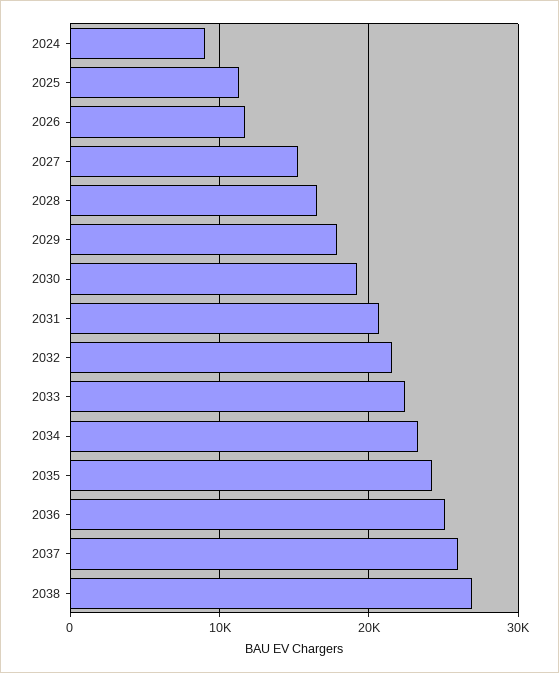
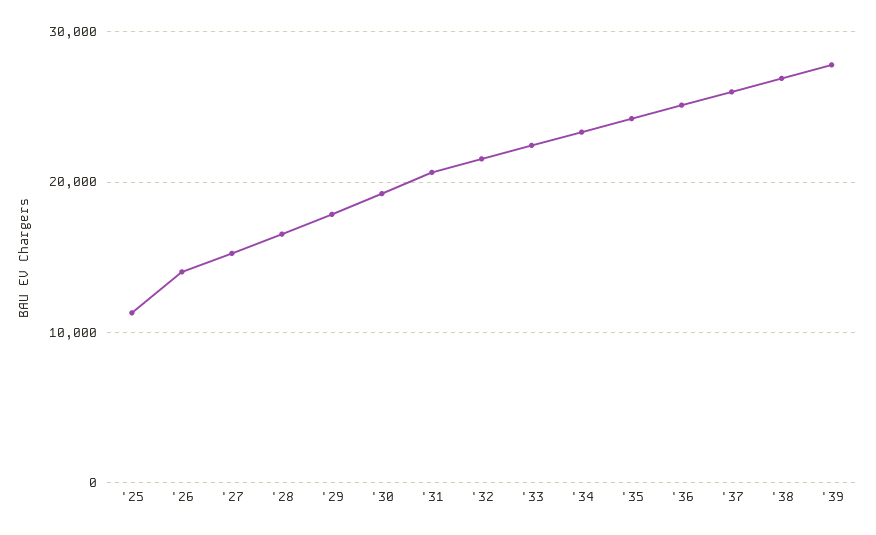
2024: 9000 -> none
2026: 12000 -> 14000
'39: none -> 28000

